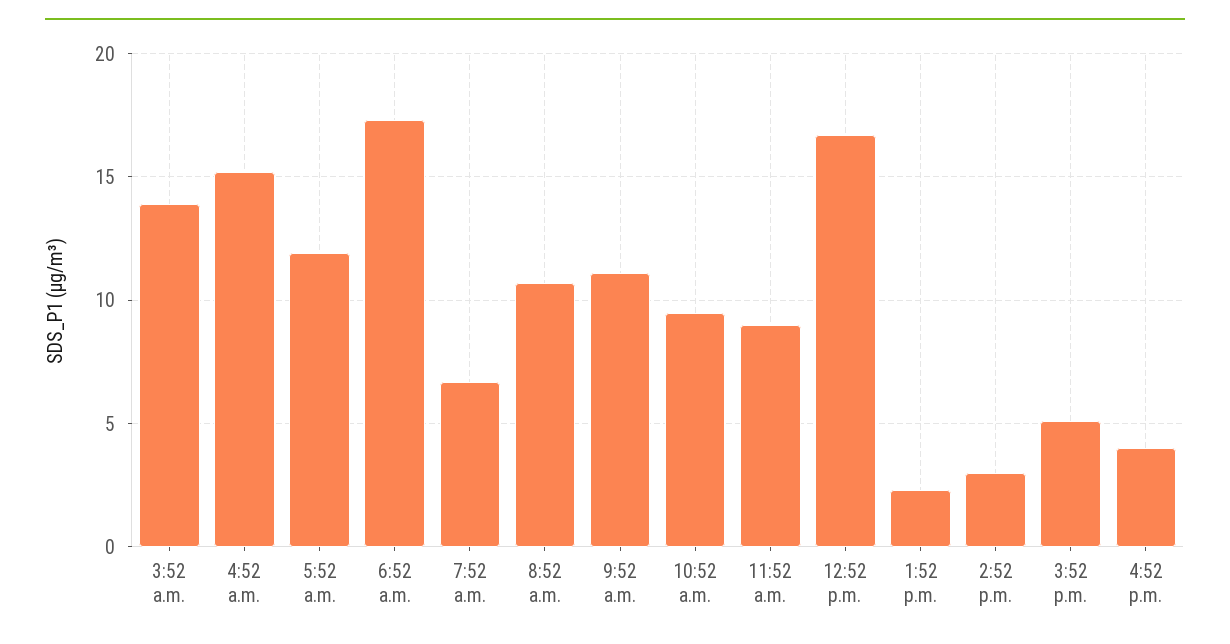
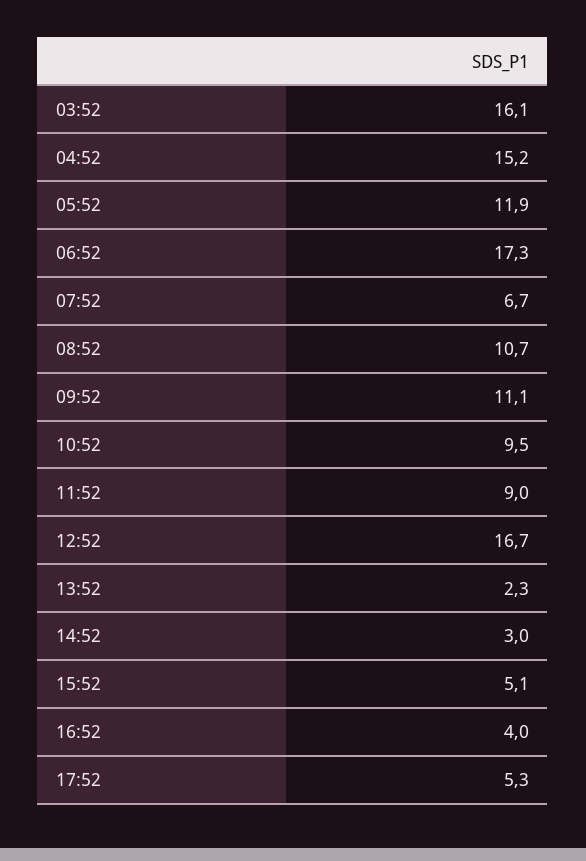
3:52 a.m.: 14 -> 16.1
17:52: none -> 5.3

